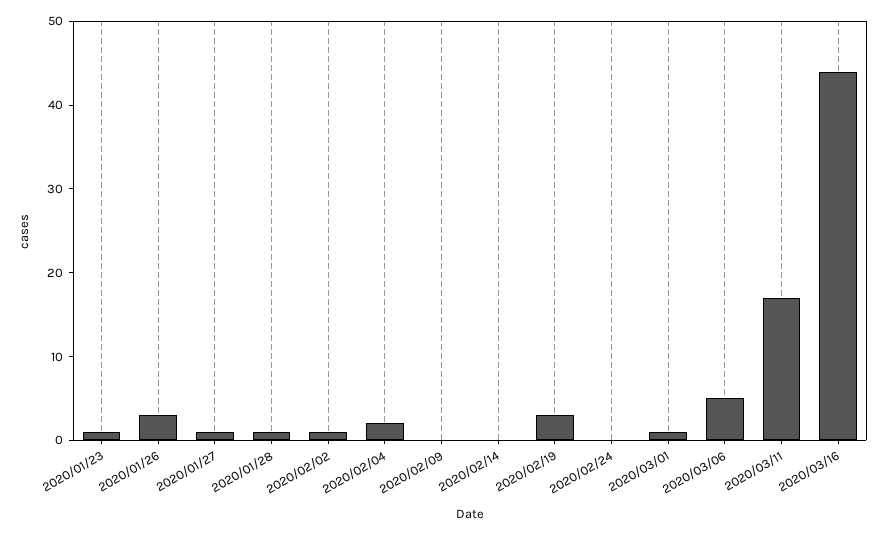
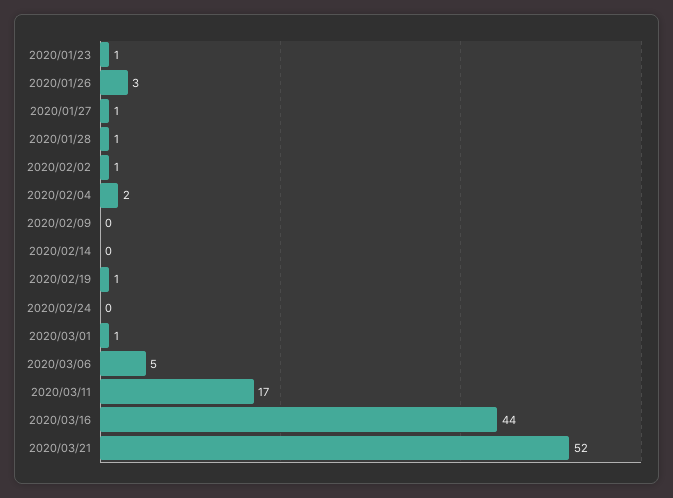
2020/02/19: 3 -> 1
2020/03/21: none -> 52

